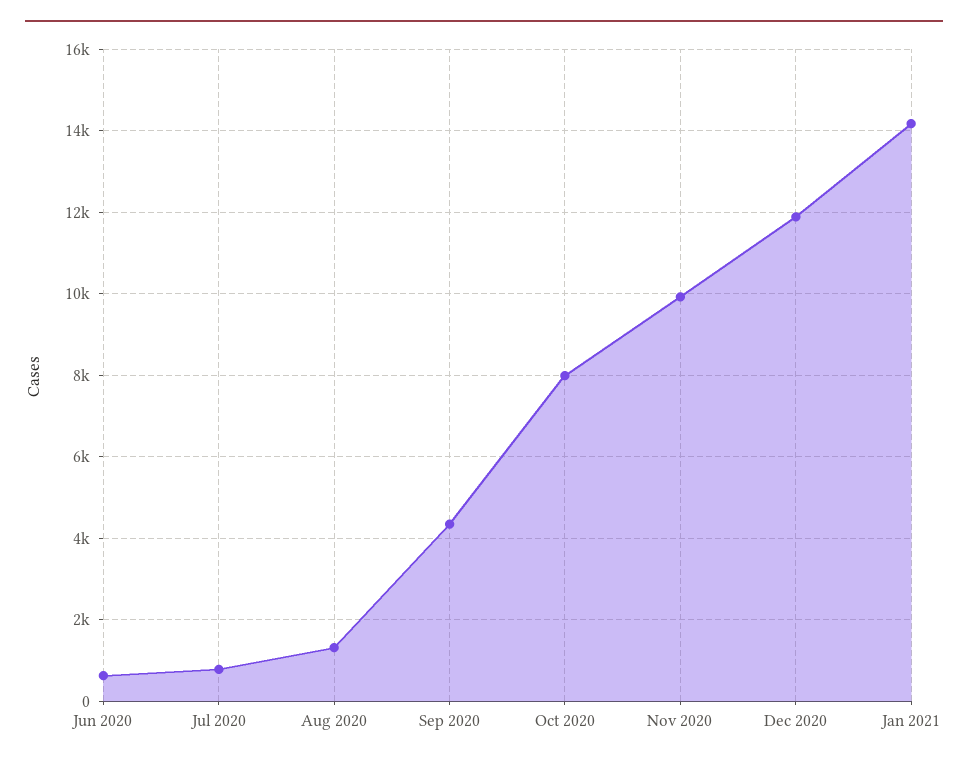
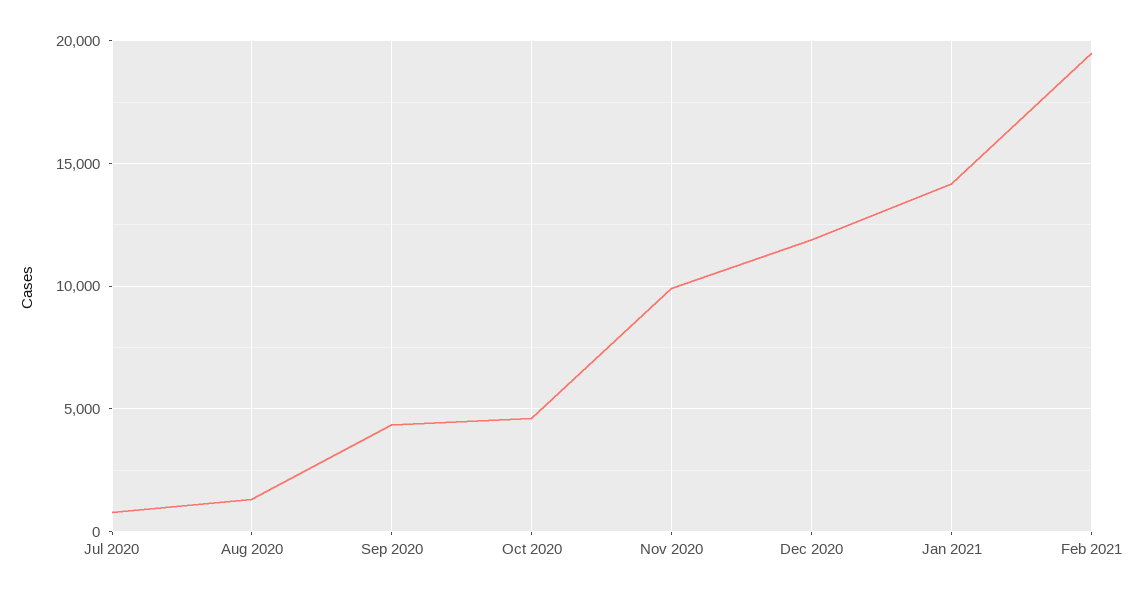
Jun 2020: 600 -> none
Oct 2020: 8000 -> 4500
Feb 2021: none -> 19500

